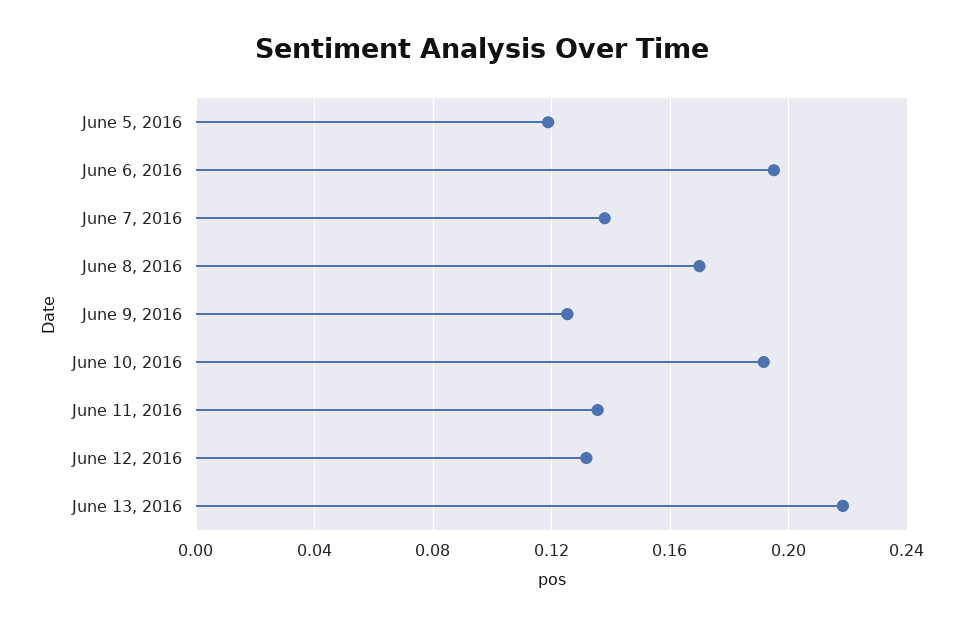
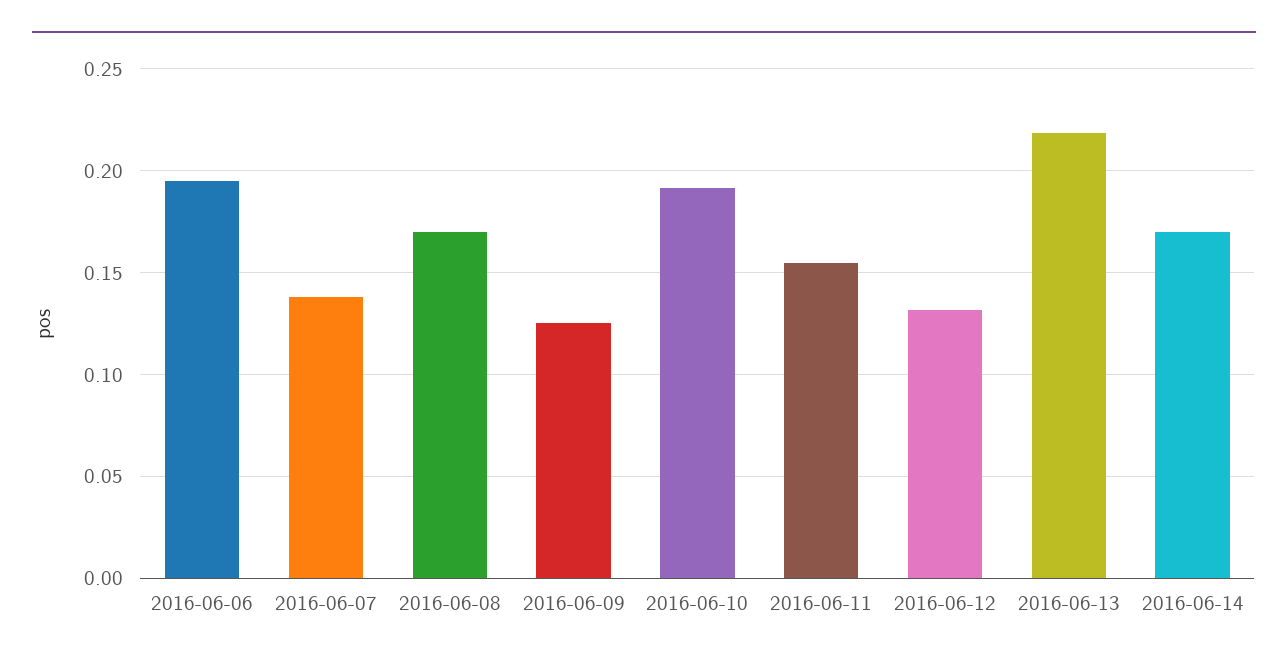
June 5, 2016: 0.12 -> none
June 11, 2016: 0.135 -> 0.155
2016-06-14: none -> 0.17

